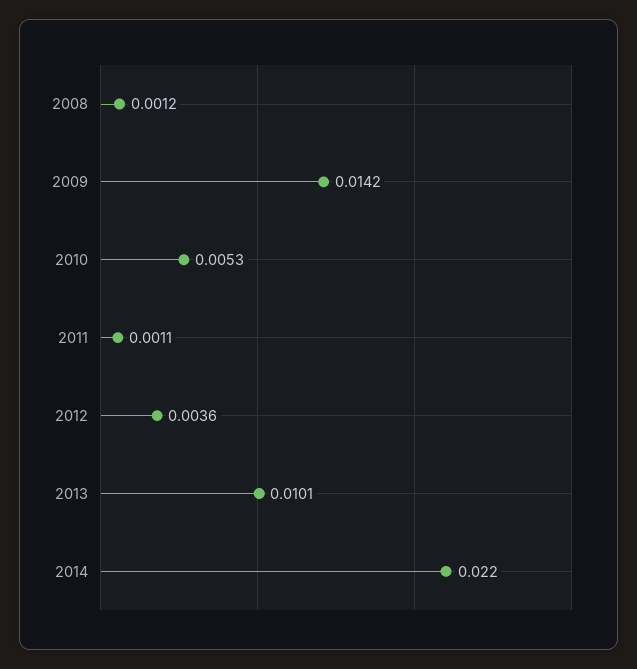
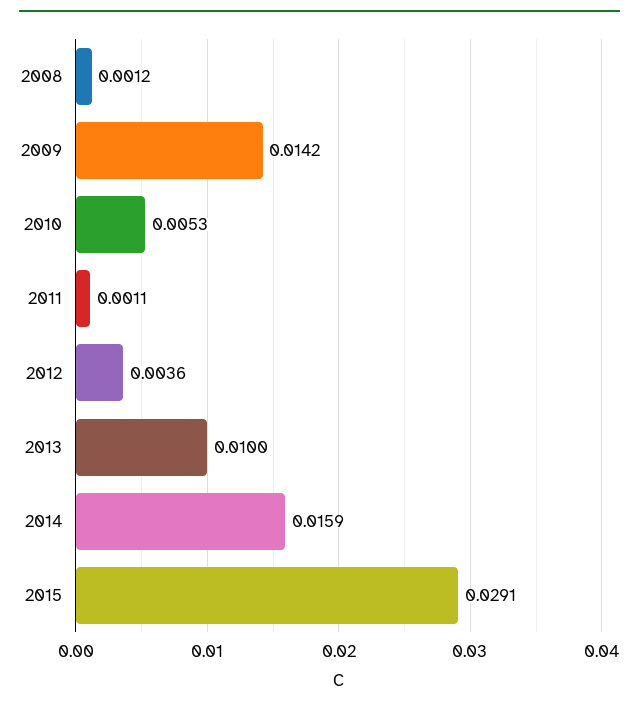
2013: 0.0101 -> 0.01
2014: 0.022 -> 0.0159
2015: none -> 0.0291

